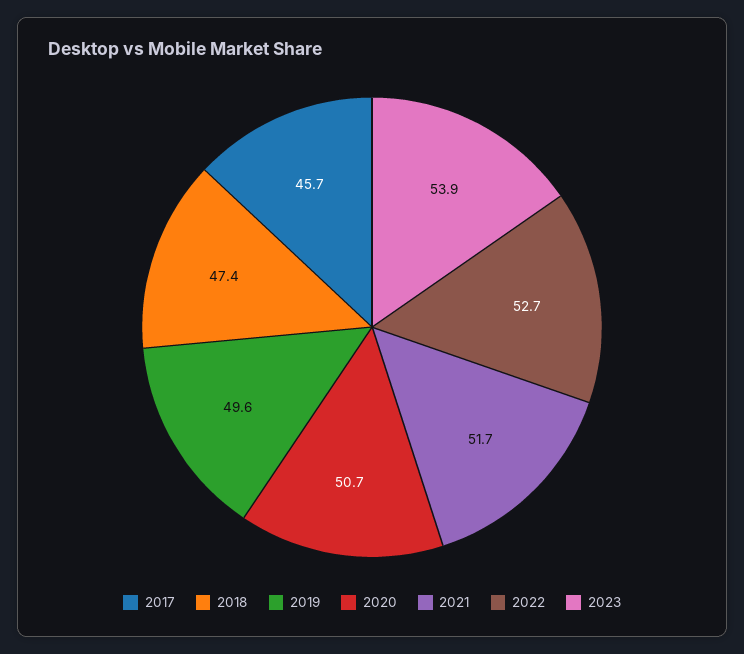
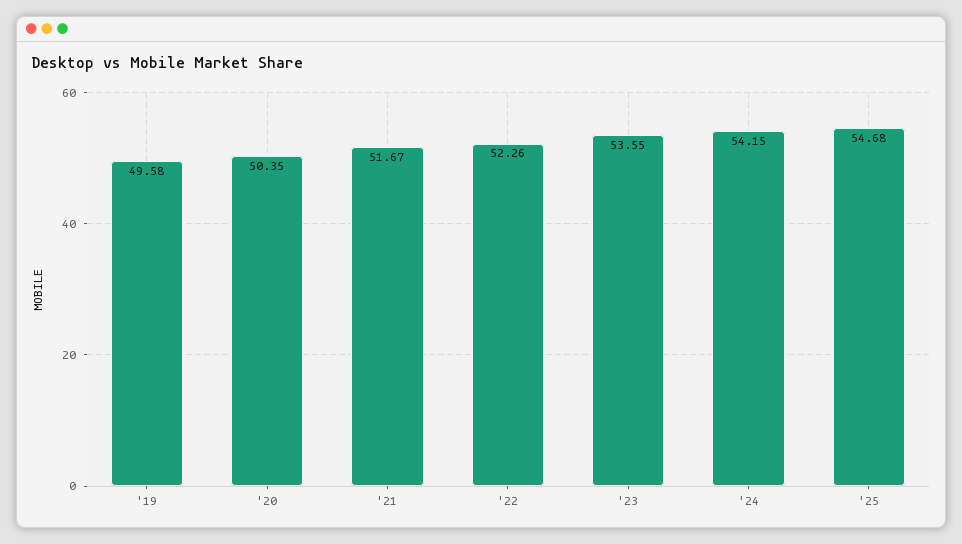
2017: 45.7 -> none
2018: 47.4 -> none
2020: 50.7 -> 50.35
2022: 52.7 -> 52.26
2023: 53.9 -> 53.55
'24: none -> 54.15
'25: none -> 54.68

